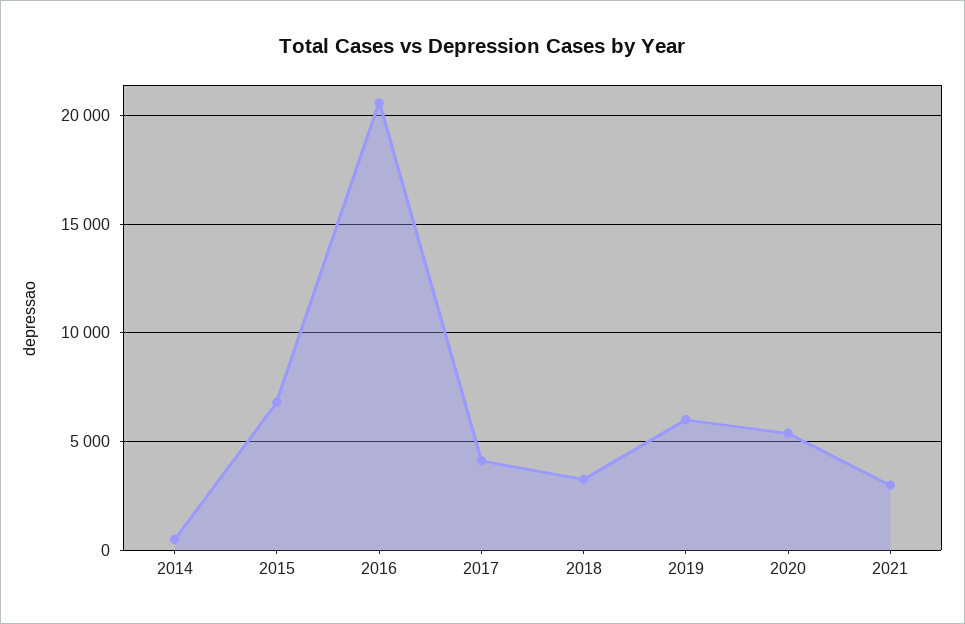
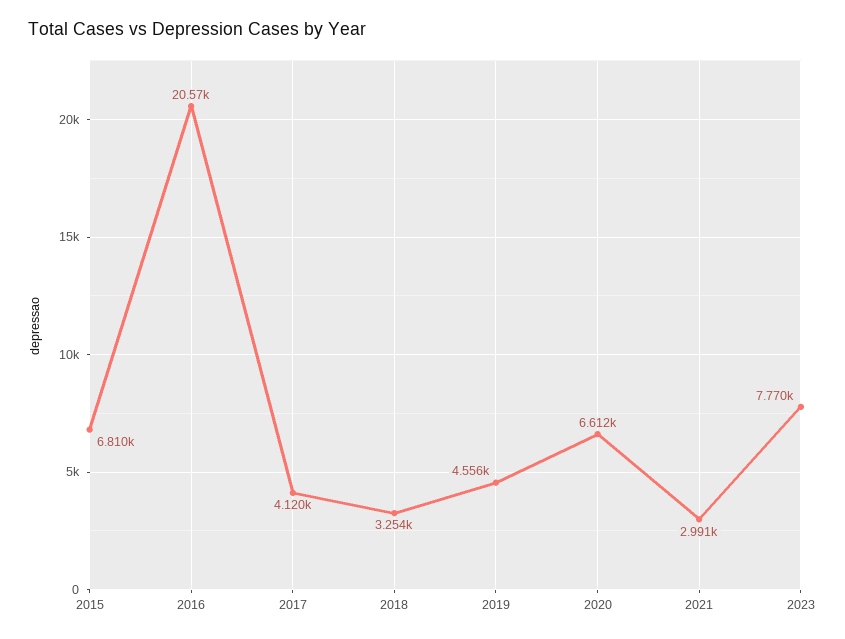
2014: 500 -> none
2019: 6000 -> 4556
2020: 5500 -> 6612
2023: none -> 7770

